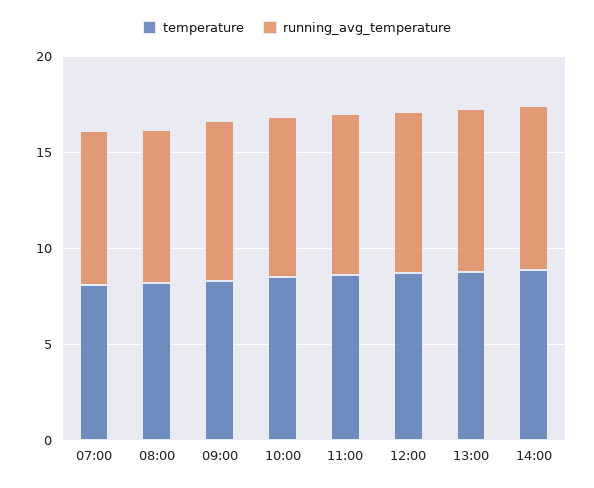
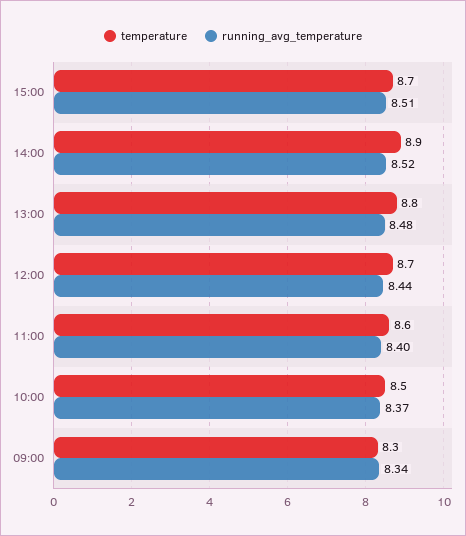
temperature, 07:00: 8 -> none
running_avg_temperature, 07:00: 8 -> none
temperature, 08:00: 8 -> none
running_avg_temperature, 08:00: 8 -> none
temperature, 15:00: none -> 8.7
running_avg_temperature, 15:00: none -> 8.51

